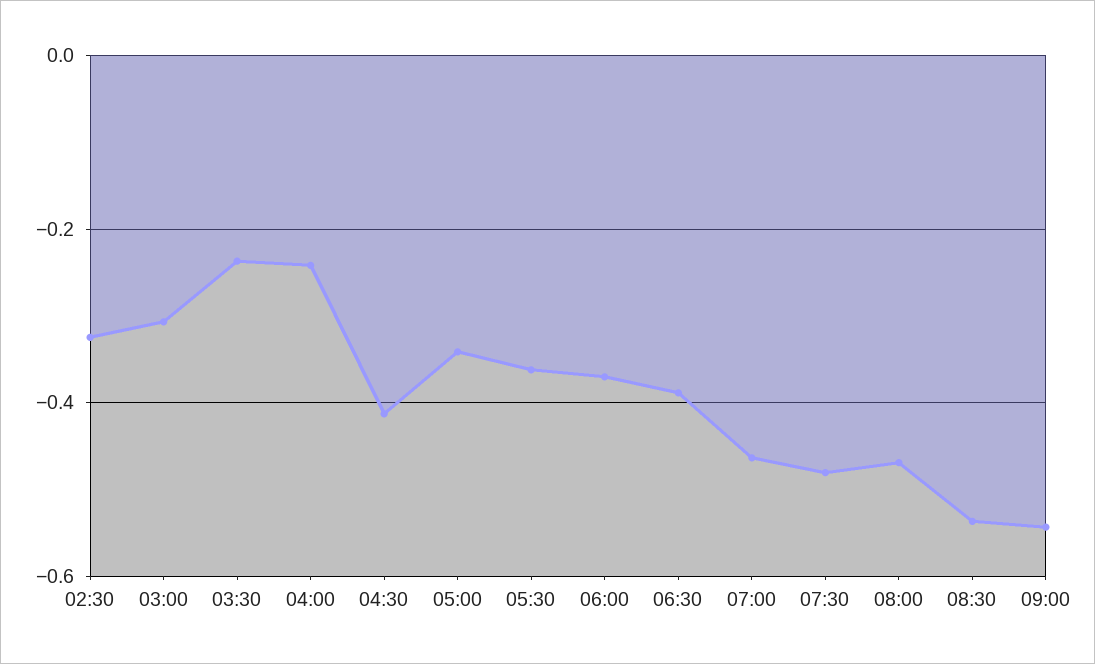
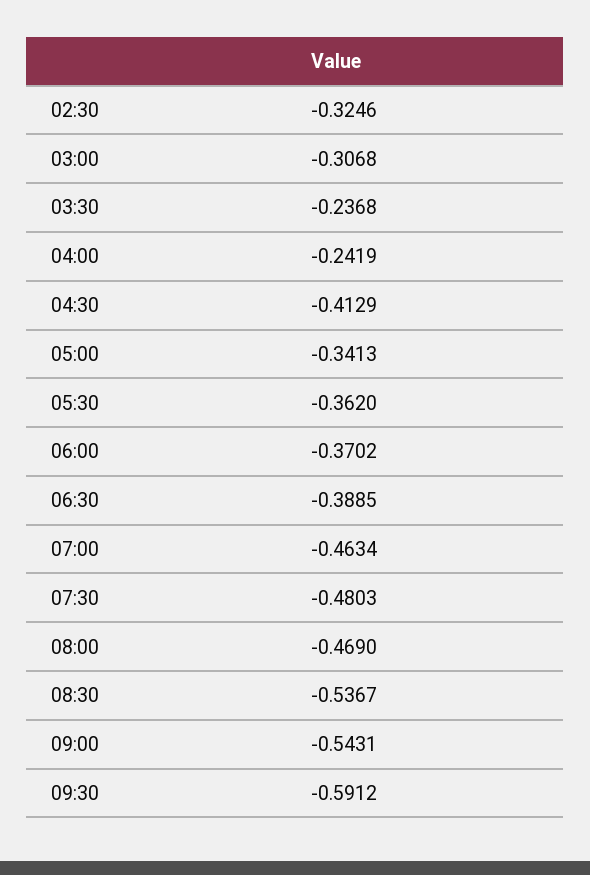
09:30: none -> -0.5912

